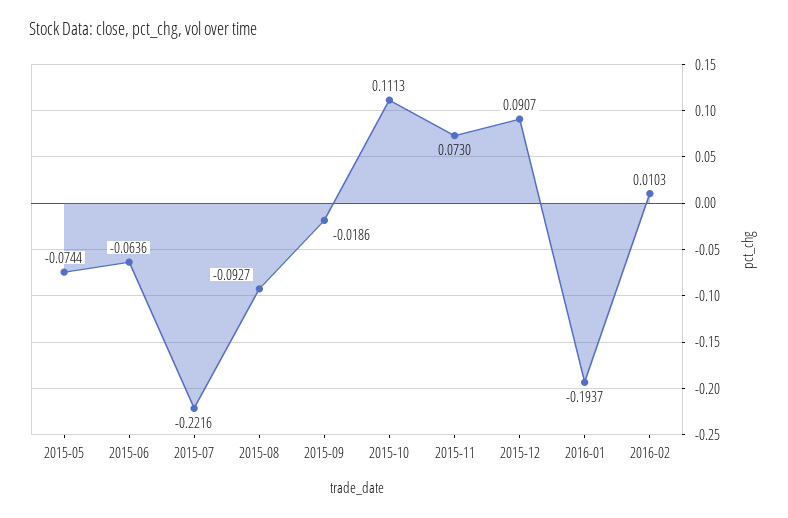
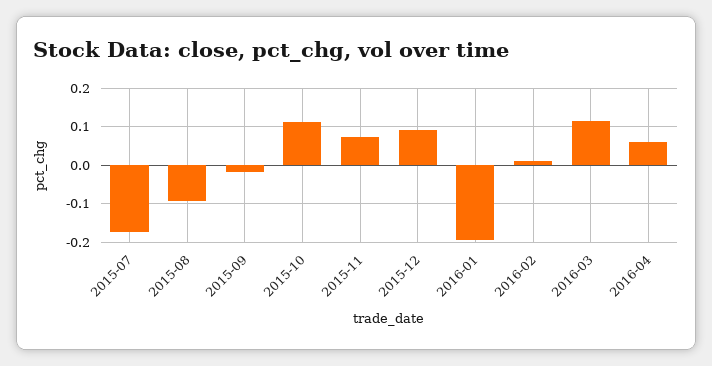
2015-05: -0.0744 -> none
2015-06: -0.0636 -> none
2015-07: -0.2216 -> -0.18
2016-03: none -> 0.12
2016-04: none -> 0.06

